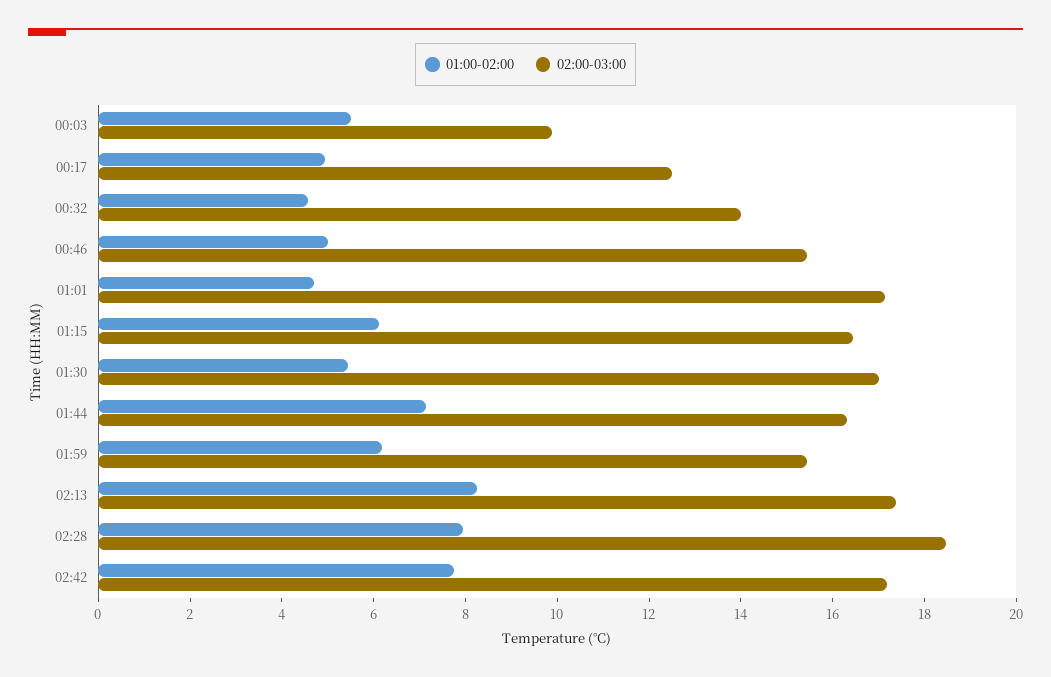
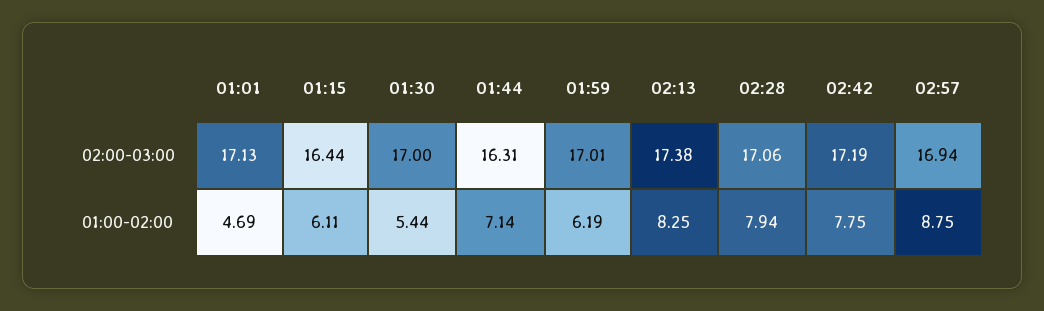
01:00-02:00, 00:03: 5.5 -> none
02:00-03:00, 00:03: 10 -> none
01:00-02:00, 00:17: 5 -> none
02:00-03:00, 00:17: 12.5 -> none
01:00-02:00, 00:32: 4.5 -> none
02:00-03:00, 00:32: 14 -> none
01:00-02:00, 00:46: 5 -> none
02:00-03:00, 00:46: 15.5 -> none
02:00-03:00, 01:59: 15.5 -> 17.01
02:00-03:00, 02:28: 18.5 -> 17.06
02:00-03:00, 02:57: none -> 16.94
01:00-02:00, 02:57: none -> 8.75

